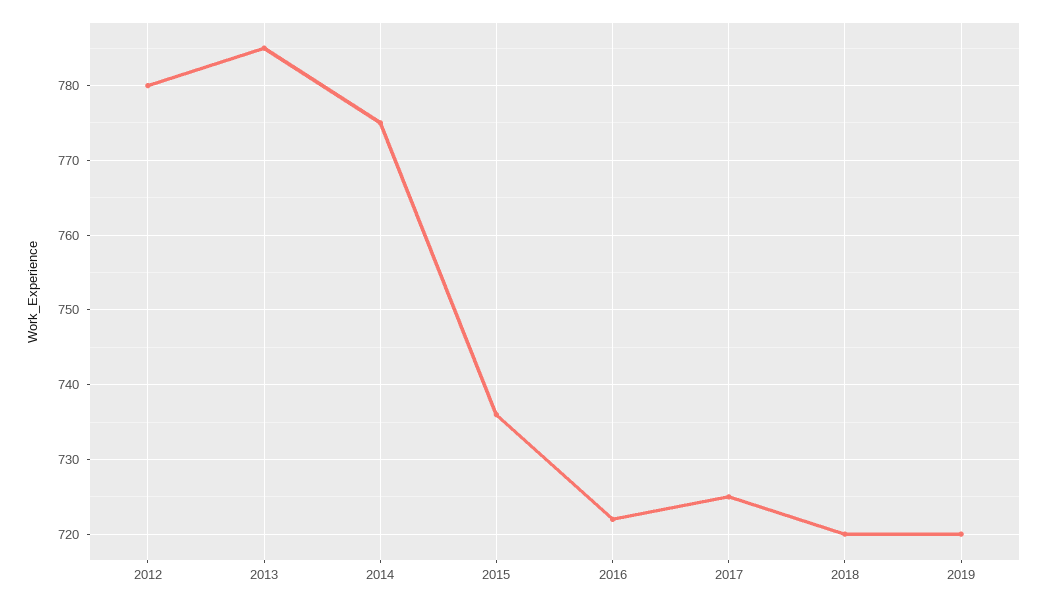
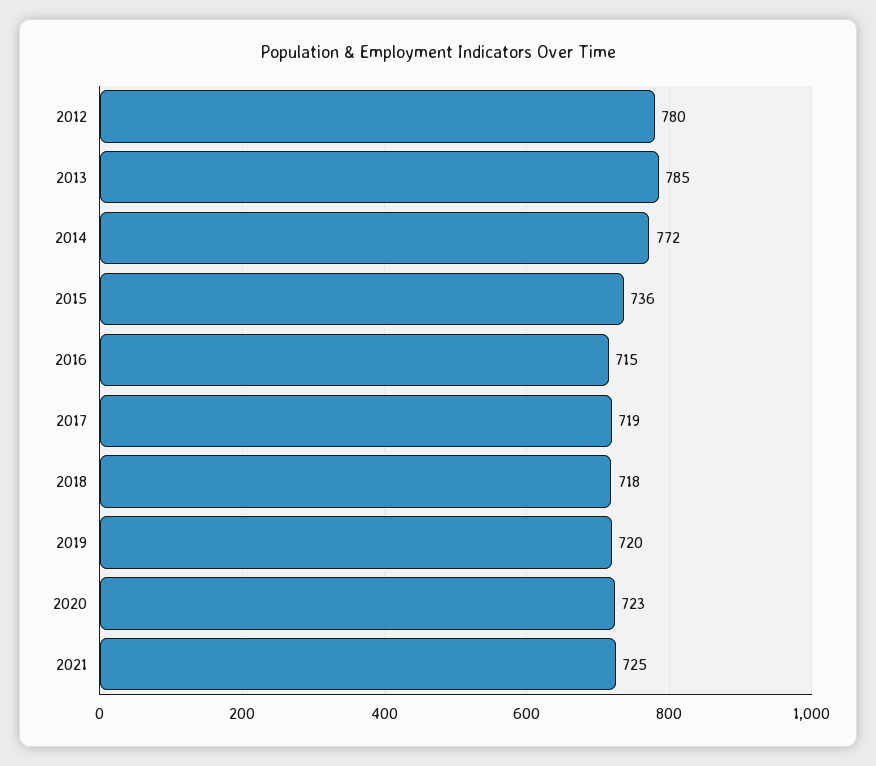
2014: 775 -> 772
2016: 722 -> 715
2017: 725 -> 719
2018: 720 -> 718
2020: none -> 723
2021: none -> 725

